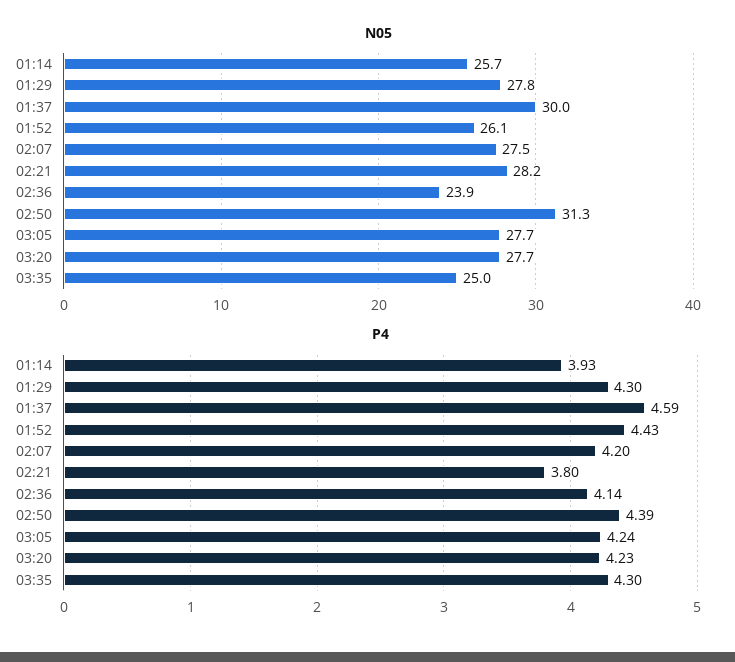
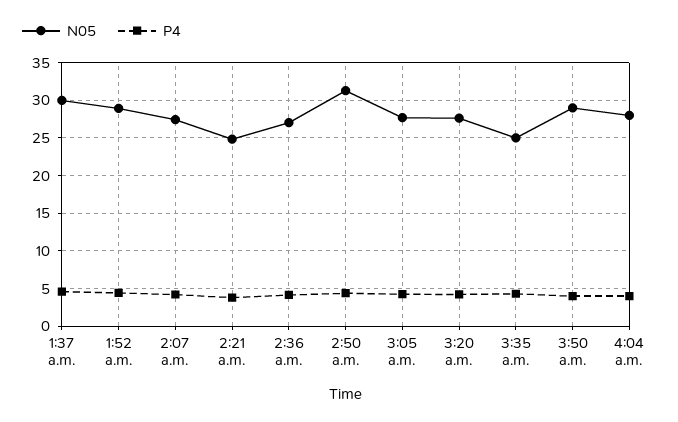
N05, 01:14: 25.7 -> none
N05, 01:29: 27.8 -> none
N05, 01:52: 26.1 -> 29
N05, 02:21: 28.2 -> 25
N05, 02:36: 23.9 -> 27
P4, 01:14: 3.93 -> none
P4, 01:29: 4.3 -> none
N05, 3:50 a.m.: none -> 29
P4, 3:50 a.m.: none -> 4
N05, 4:04 a.m.: none -> 28
P4, 4:04 a.m.: none -> 4

